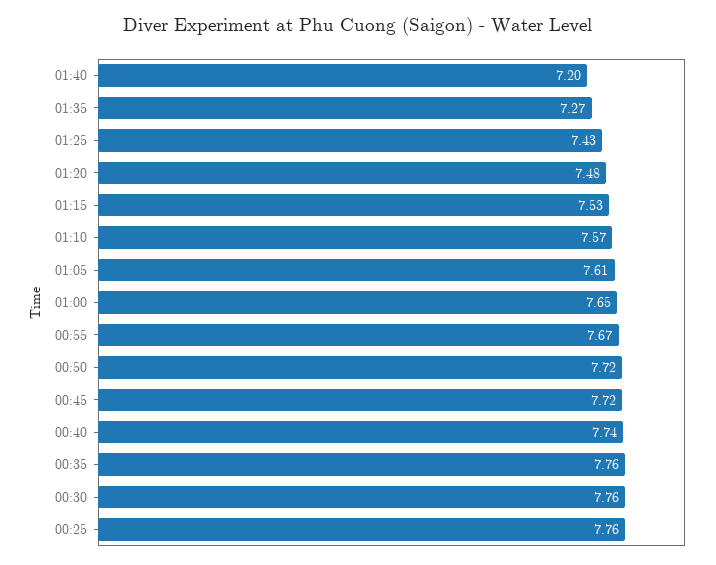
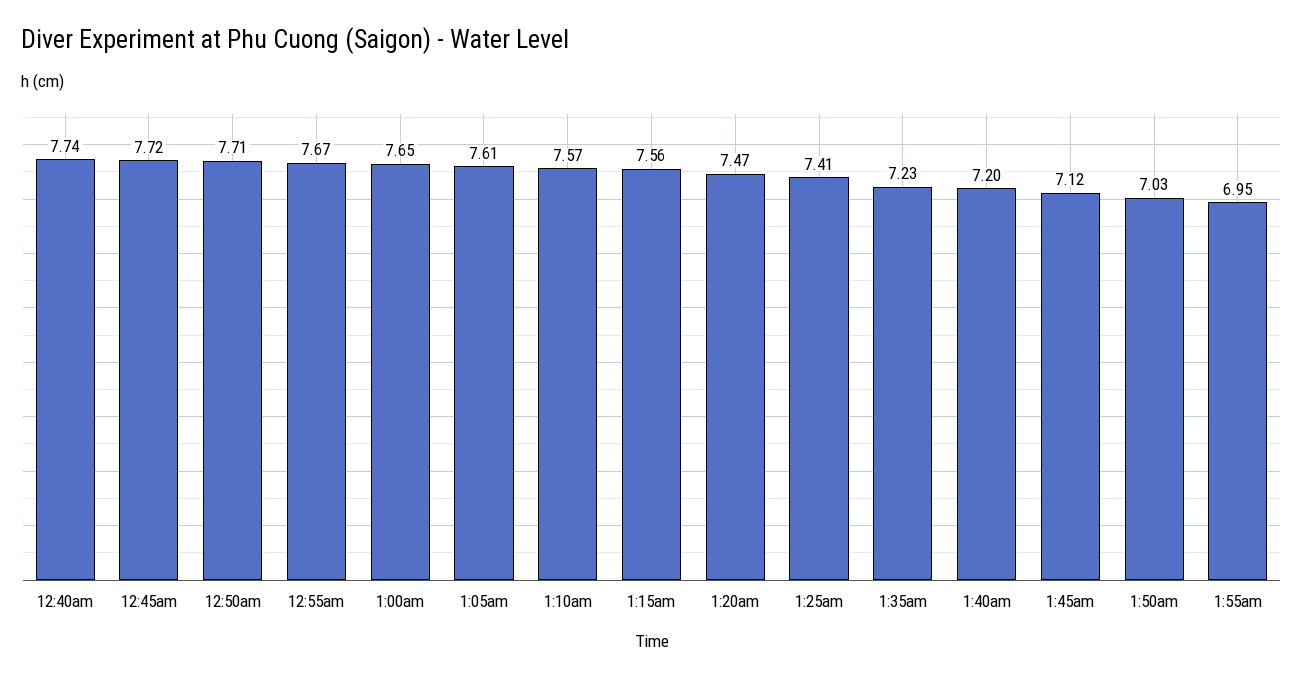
01:35: 7.27 -> 7.23
01:25: 7.43 -> 7.41
01:20: 7.48 -> 7.47
01:15: 7.53 -> 7.56
00:50: 7.72 -> 7.71
00:35: 7.76 -> none
00:30: 7.76 -> none
00:25: 7.76 -> none
1:45am: none -> 7.12
1:50am: none -> 7.03
1:55am: none -> 6.95

